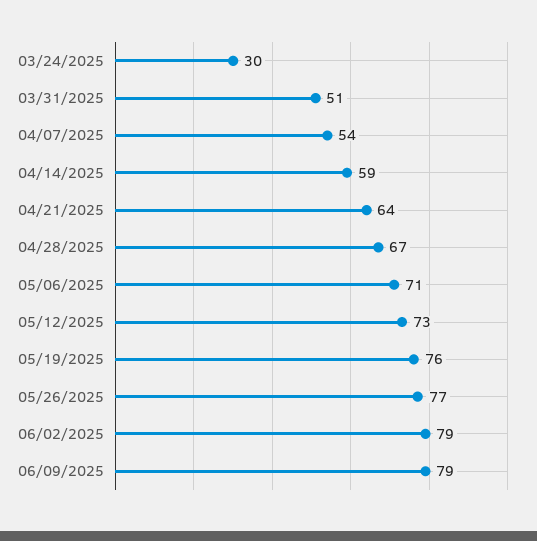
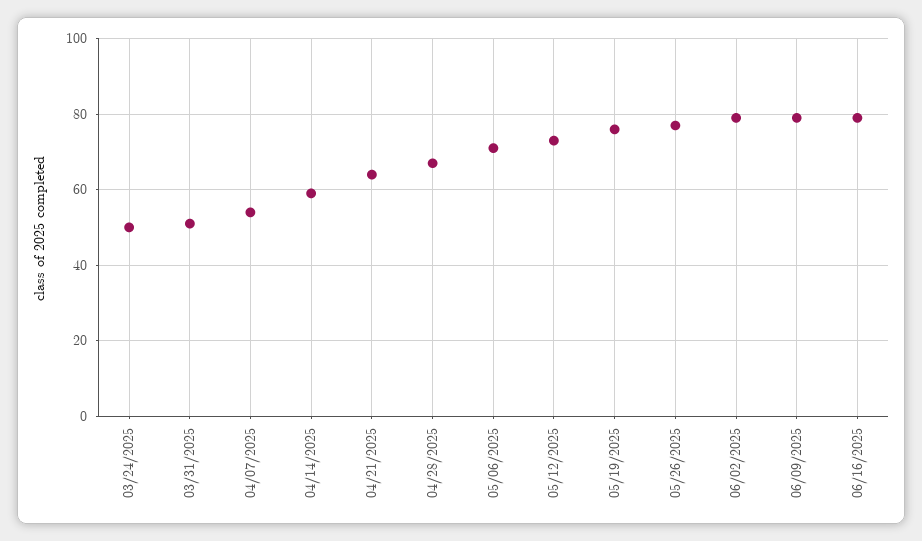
03/24/2025: 30 -> 50
06/16/2025: none -> 80

